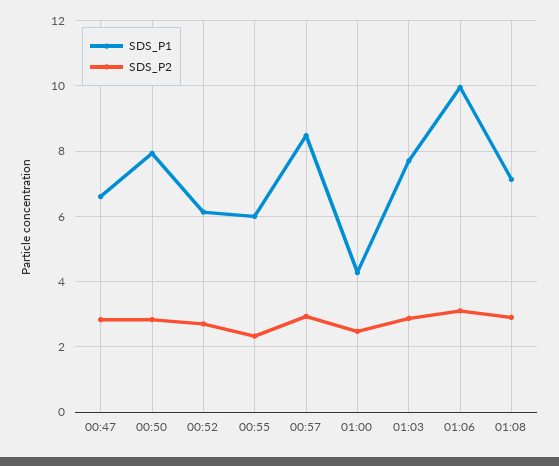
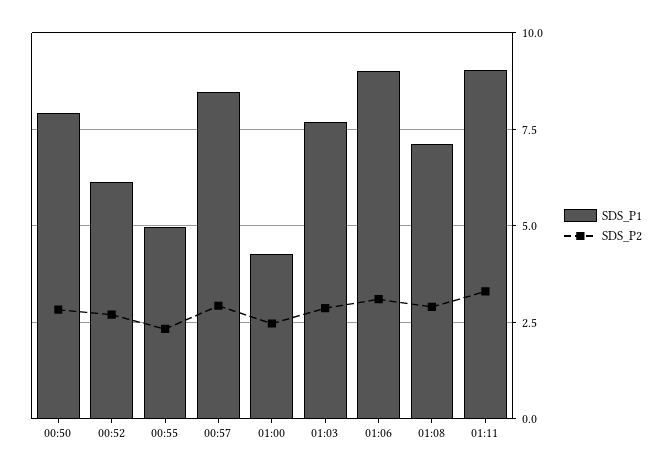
SDS_P1, 00:47: 6.6 -> none
SDS_P2, 00:47: 2.8 -> none
SDS_P1, 00:55: 6 -> 5
SDS_P1, 01:06: 10 -> 9
SDS_P1, 01:11: none -> 9
SDS_P2, 01:11: none -> 3.25

